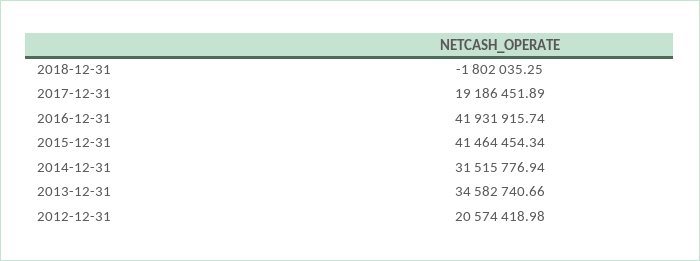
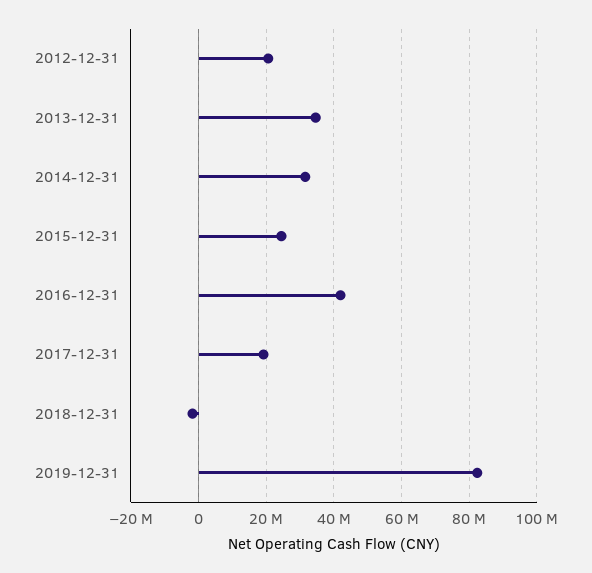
2015-12-31: 41464454.34 -> 24000000
2019-12-31: none -> 82000000

